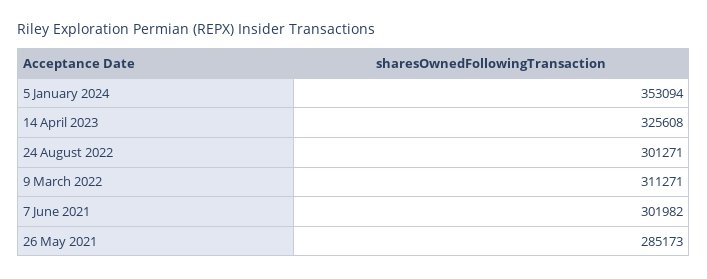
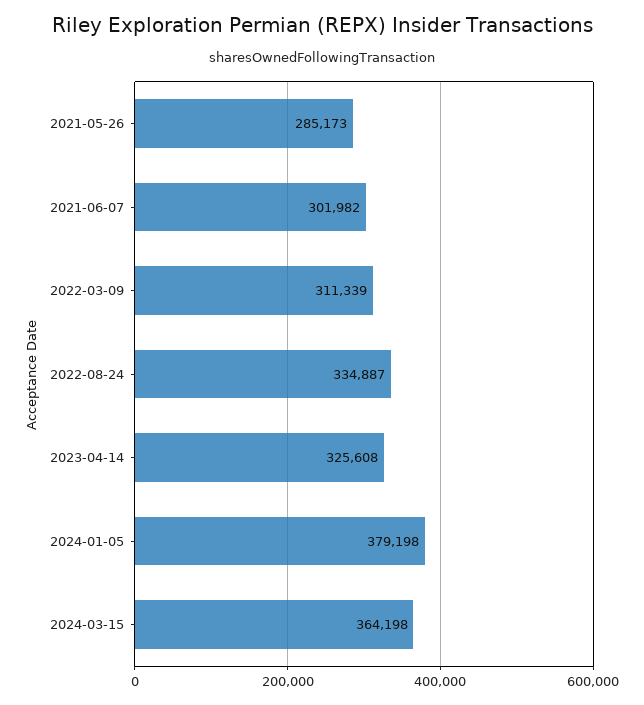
5 January 2024: 353094 -> 379198
24 August 2022: 301271 -> 334887
9 March 2022: 311271 -> 311339
2024-03-15: none -> 364198

